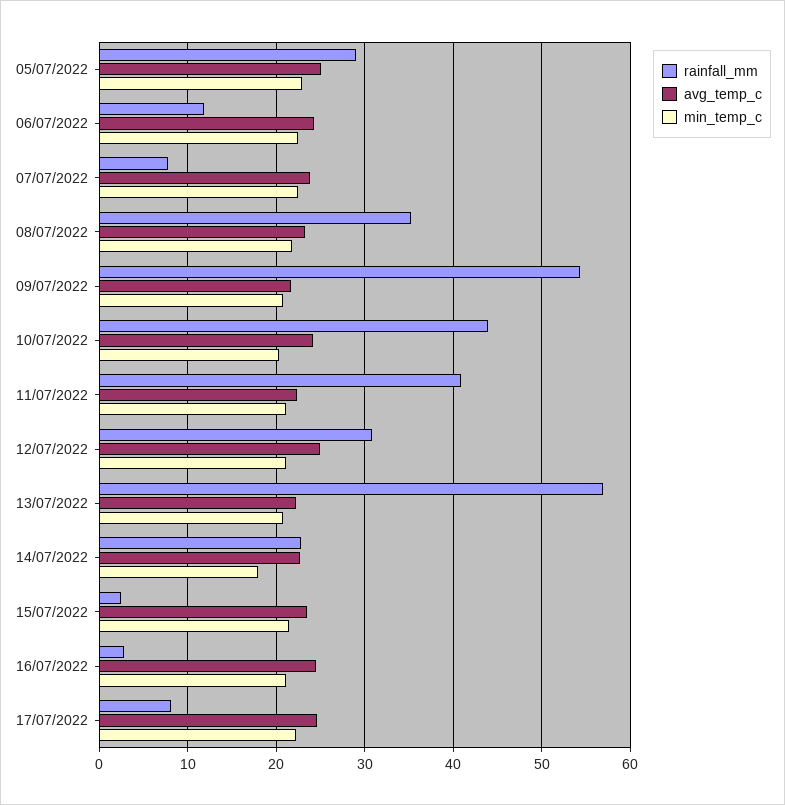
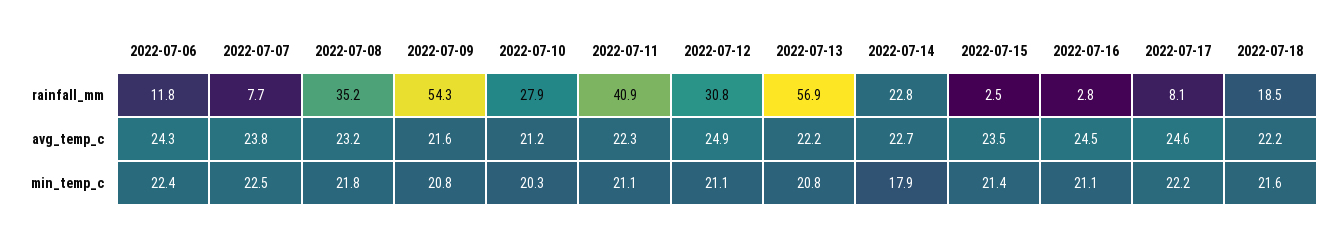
rainfall_mm, 05/07/2022: 29 -> none
avg_temp_c, 05/07/2022: 25 -> none
min_temp_c, 05/07/2022: 23 -> none
rainfall_mm, 10/07/2022: 44 -> 27.9
avg_temp_c, 10/07/2022: 24 -> 21.2
rainfall_mm, 2022-07-18: none -> 18.5
avg_temp_c, 2022-07-18: none -> 22.2
min_temp_c, 2022-07-18: none -> 21.6

